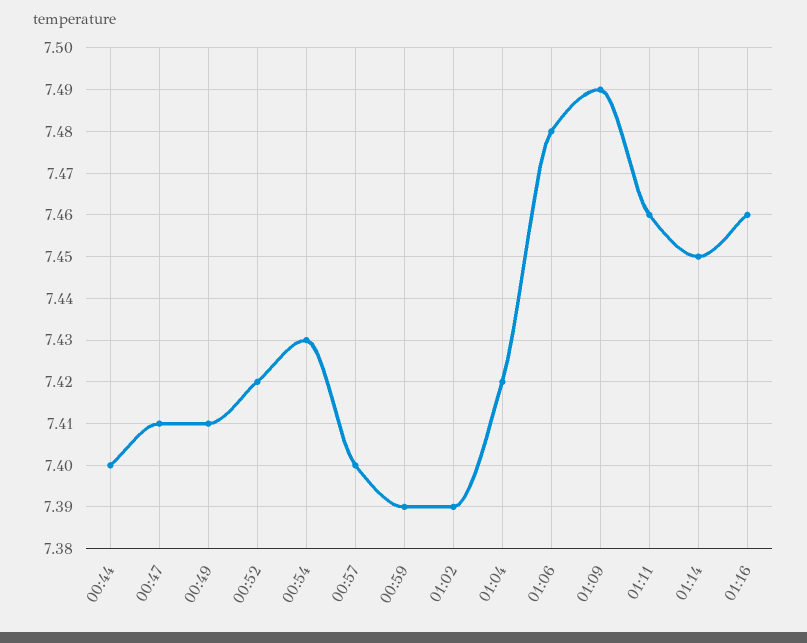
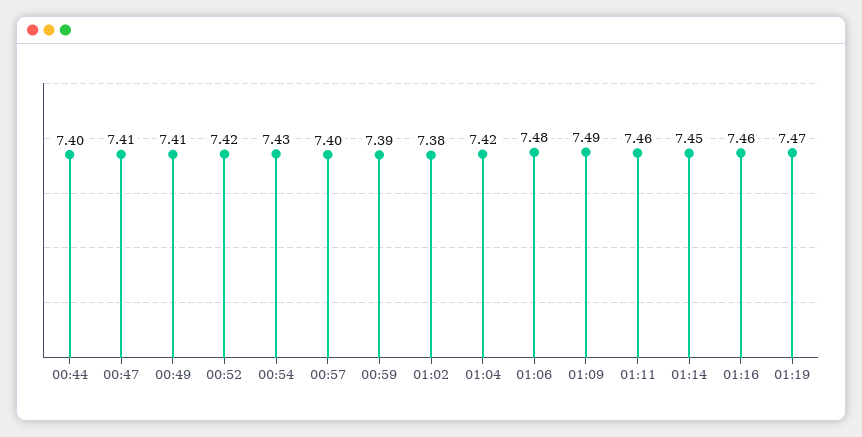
01:02: 7.39 -> 7.38
01:19: none -> 7.47

